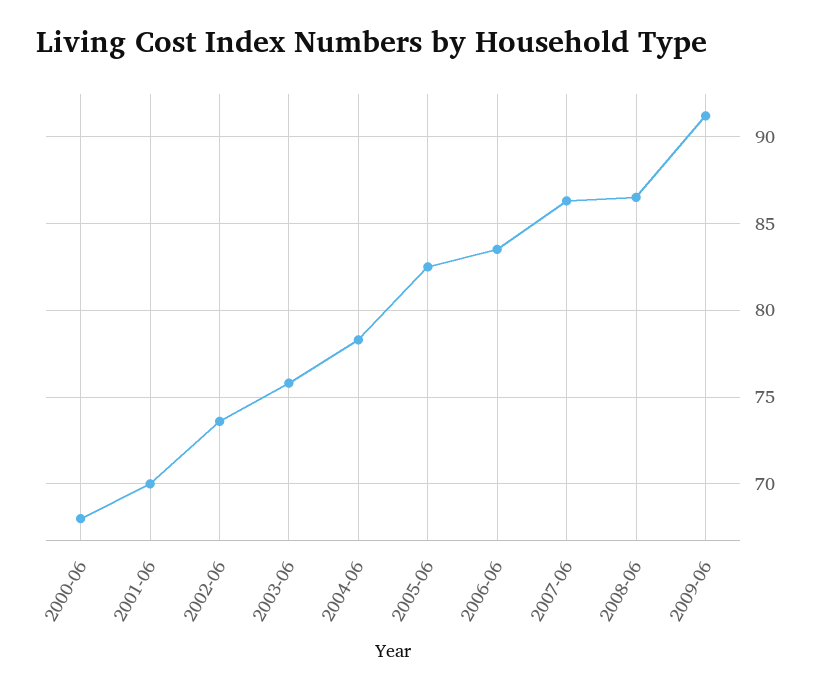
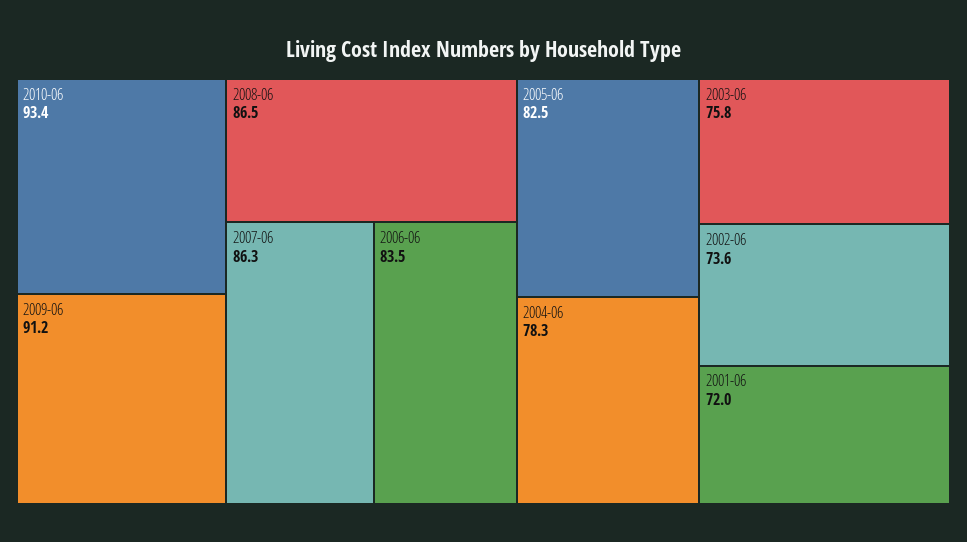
2000-06: 68 -> none
2001-06: 70 -> 72
2010-06: none -> 93.4

